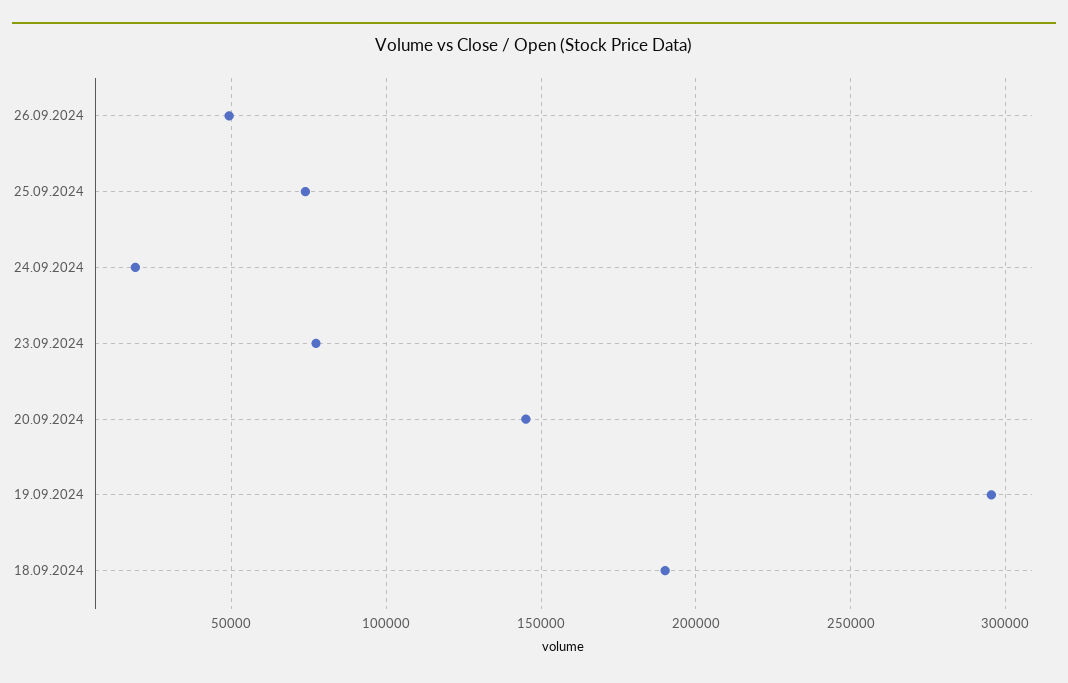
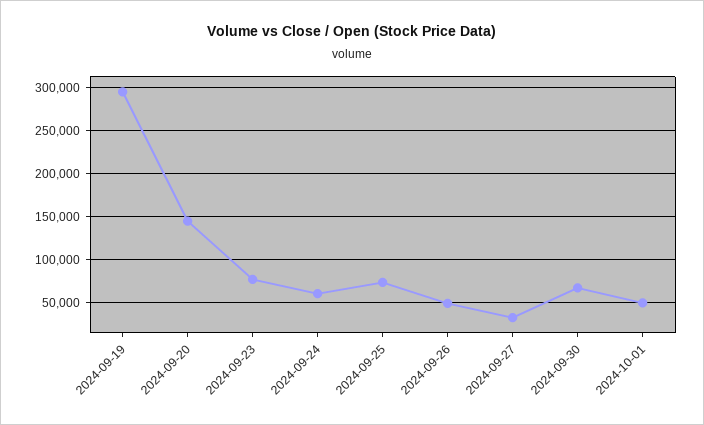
24.09.2024: 20000 -> 60000
18.09.2024: 190000 -> none
2024-09-27: none -> 30000
2024-09-30: none -> 70000
2024-10-01: none -> 50000

